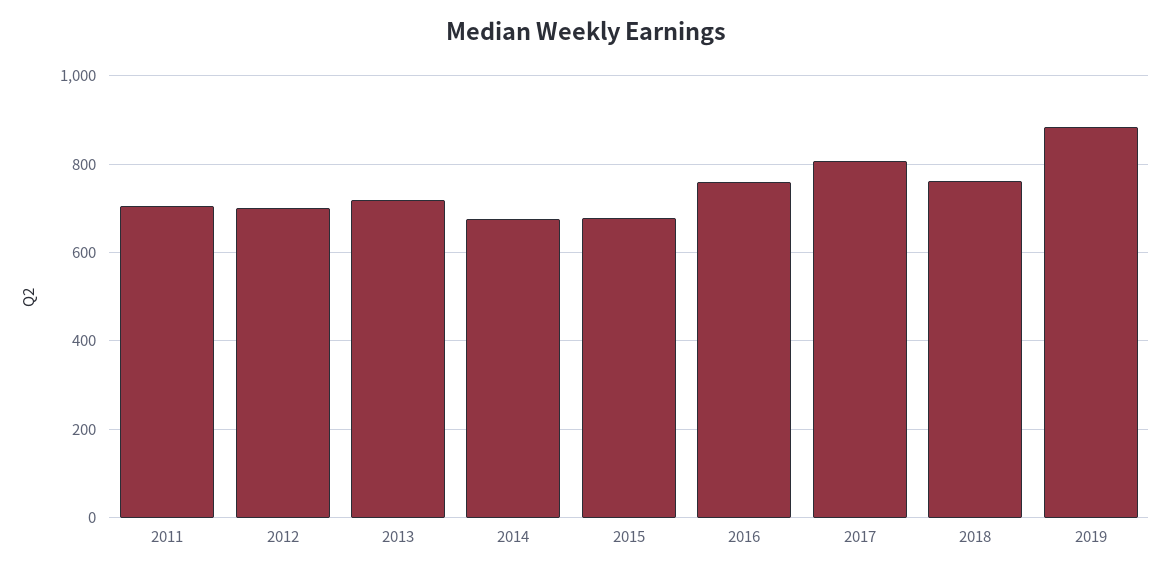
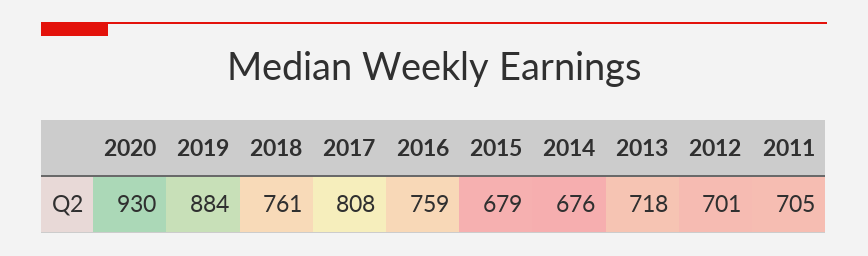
2020: none -> 930

